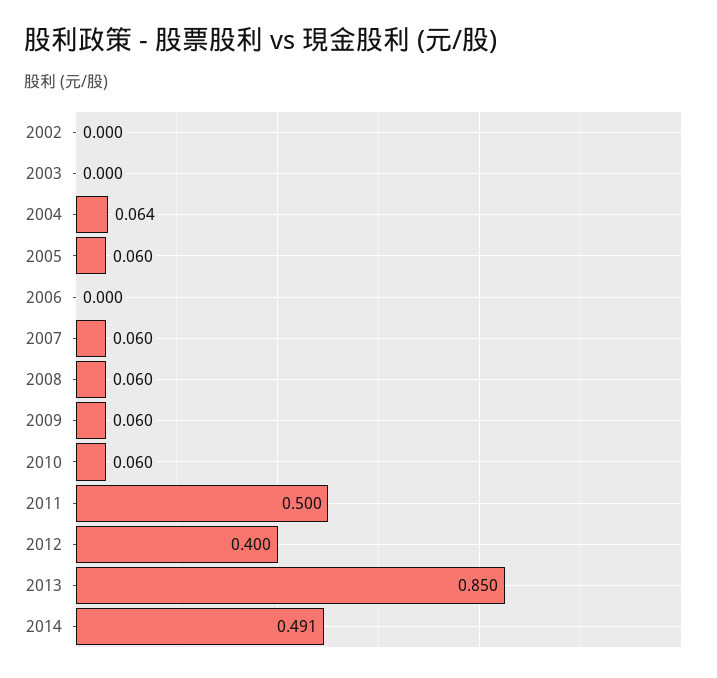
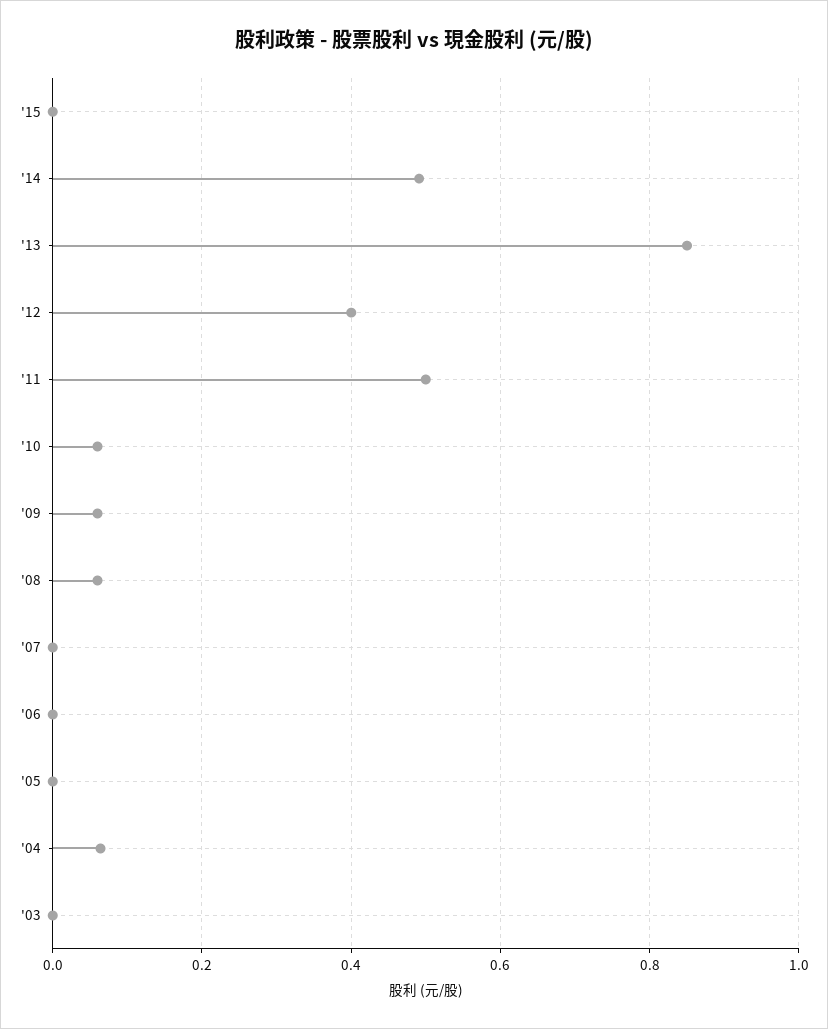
2002: 0 -> none
2005: 0.06 -> 0
2007: 0.06 -> 0
'15: none -> 0

